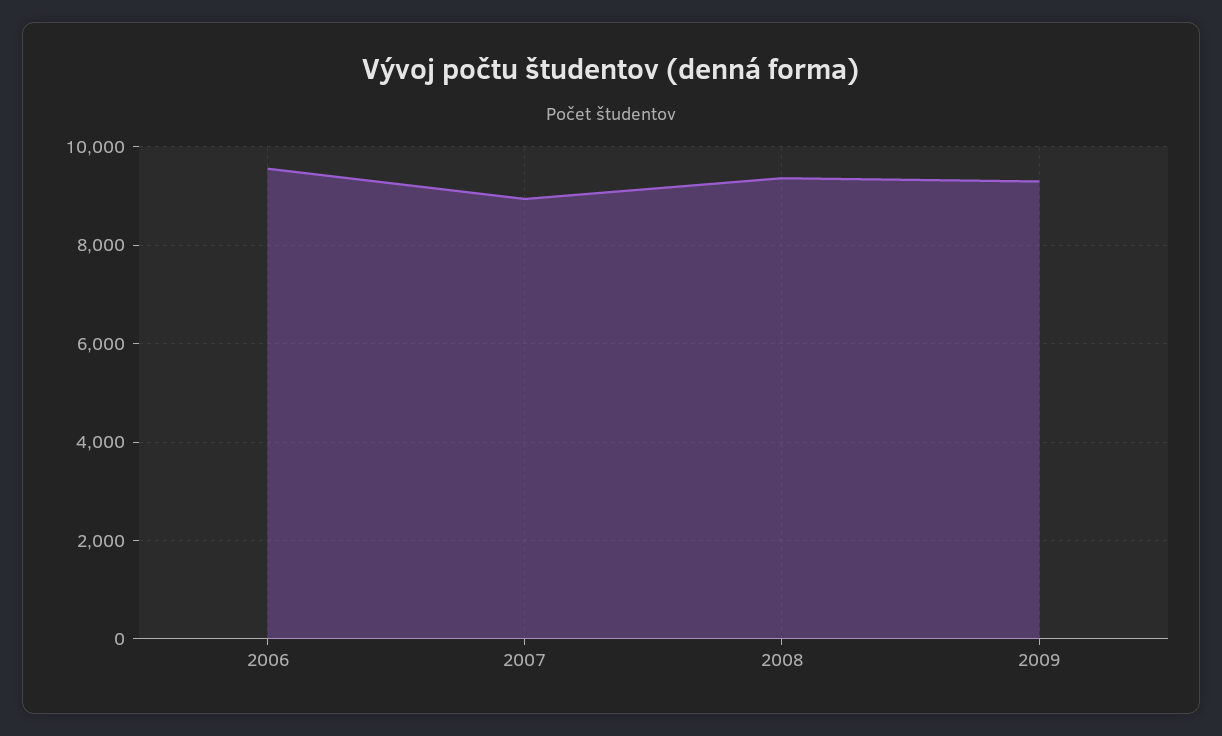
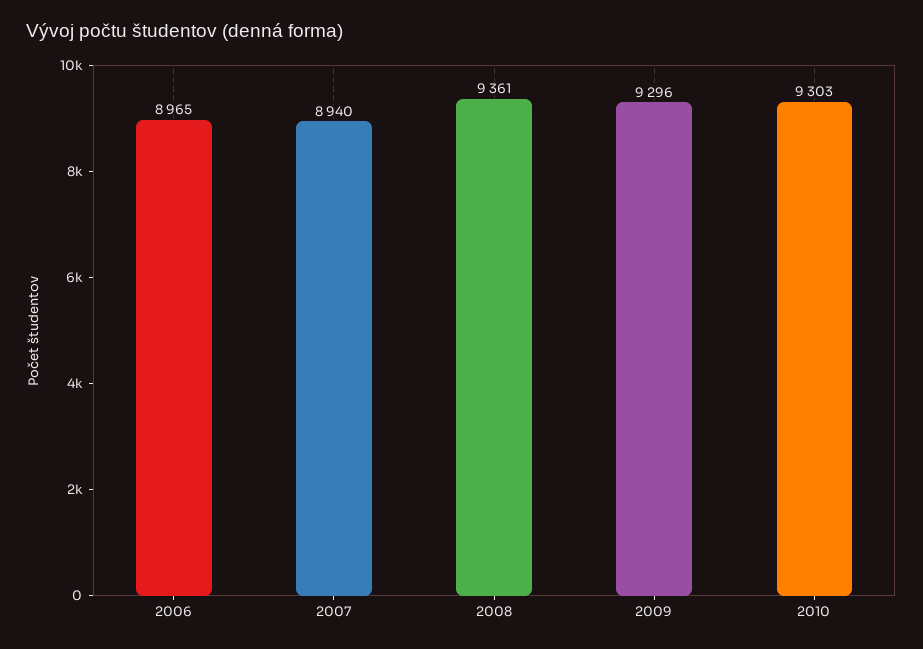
2006: 9600 -> 8965
2010: none -> 9303

